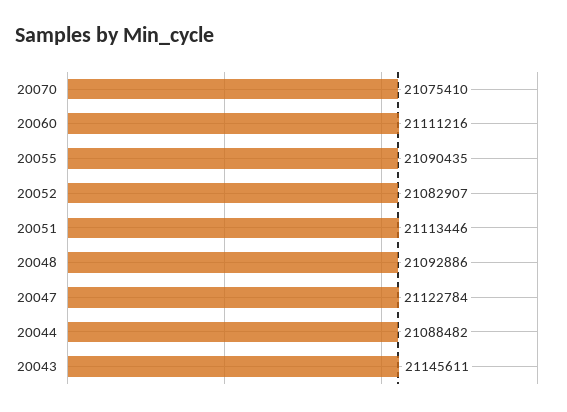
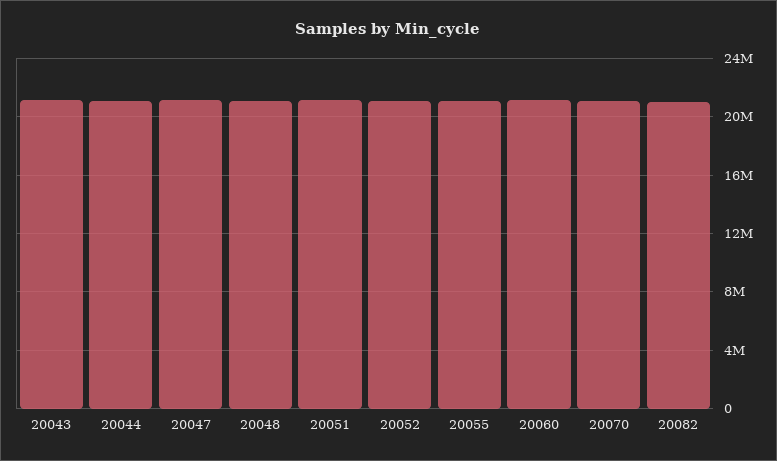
20082: none -> 21000000

